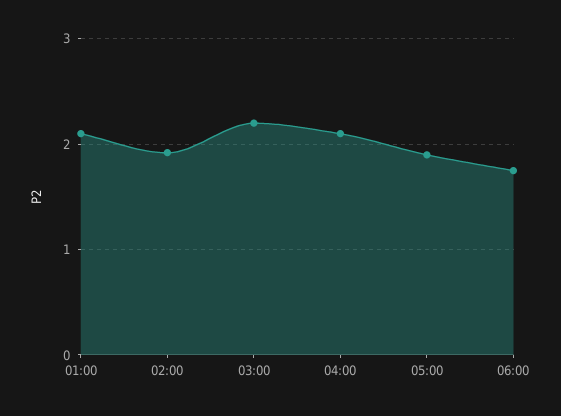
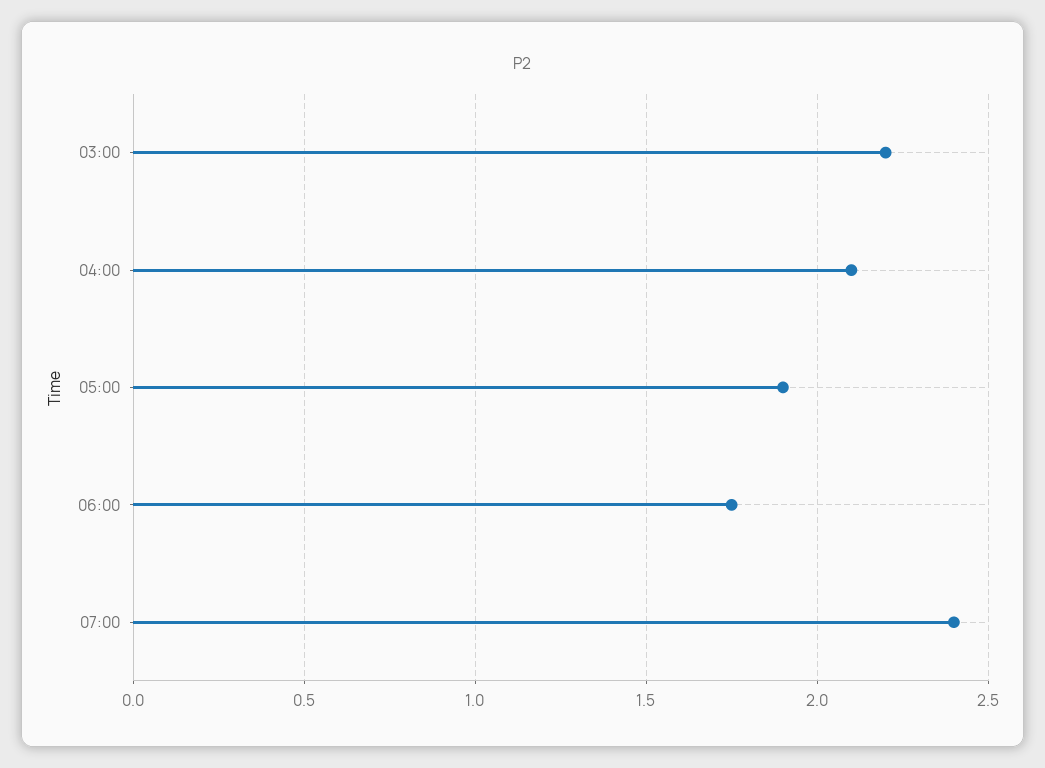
01:00: 2.1 -> none
02:00: 1.9 -> none
07:00: none -> 2.4

